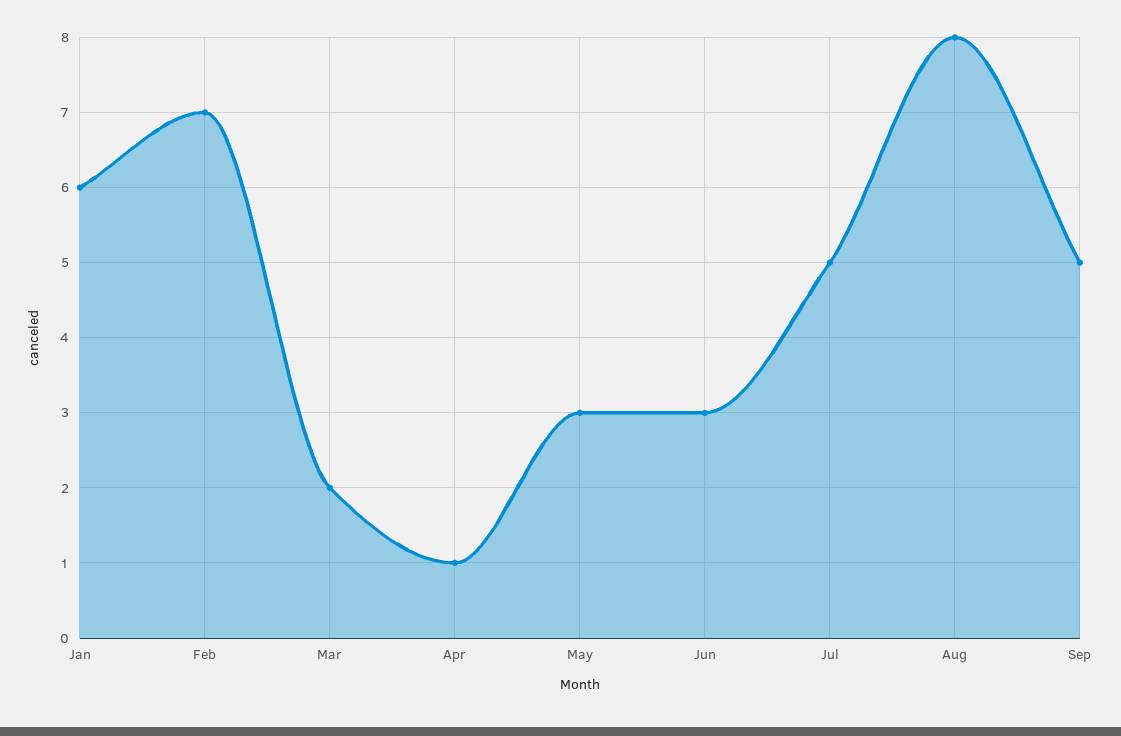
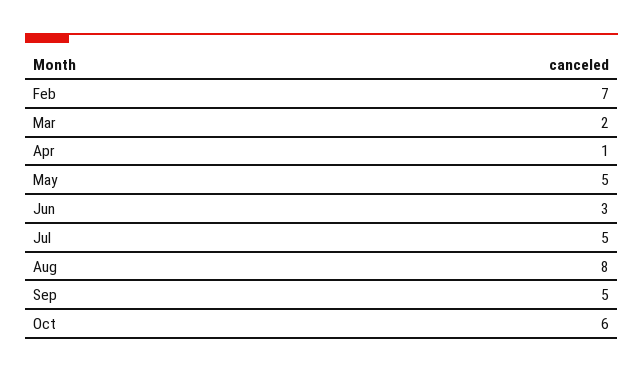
Jan: 6 -> none
May: 3 -> 5
Oct: none -> 6

